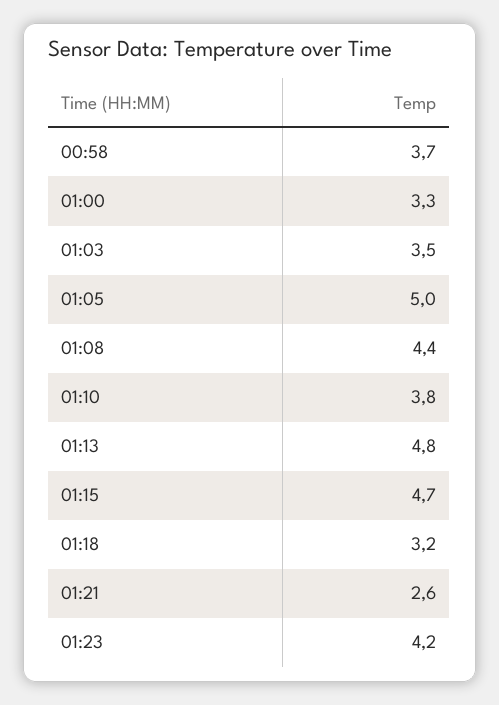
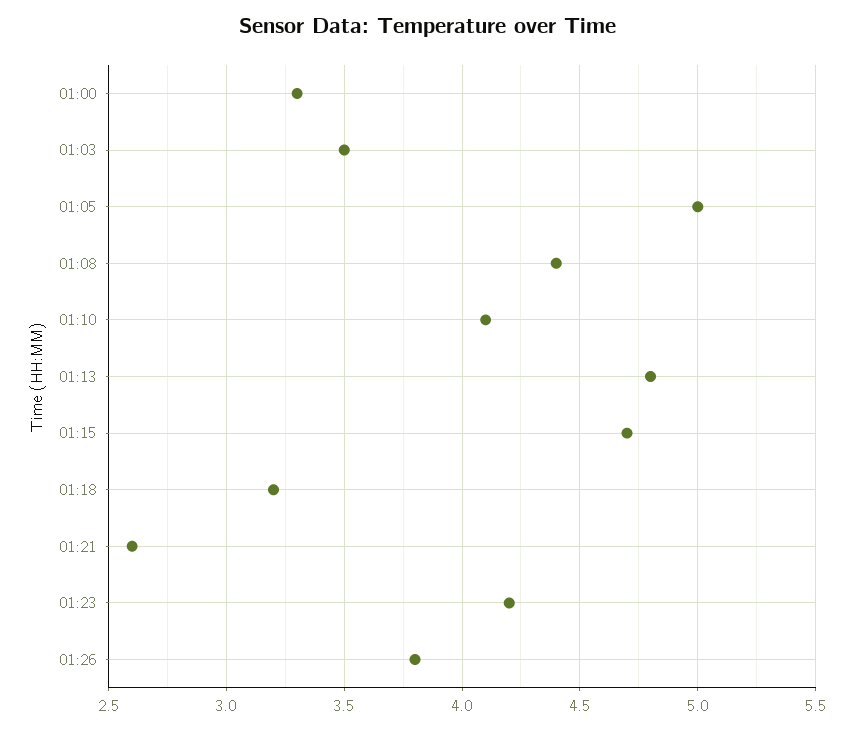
00:58: 3.7 -> none
01:10: 3.8 -> 4.1
01:26: none -> 3.8

